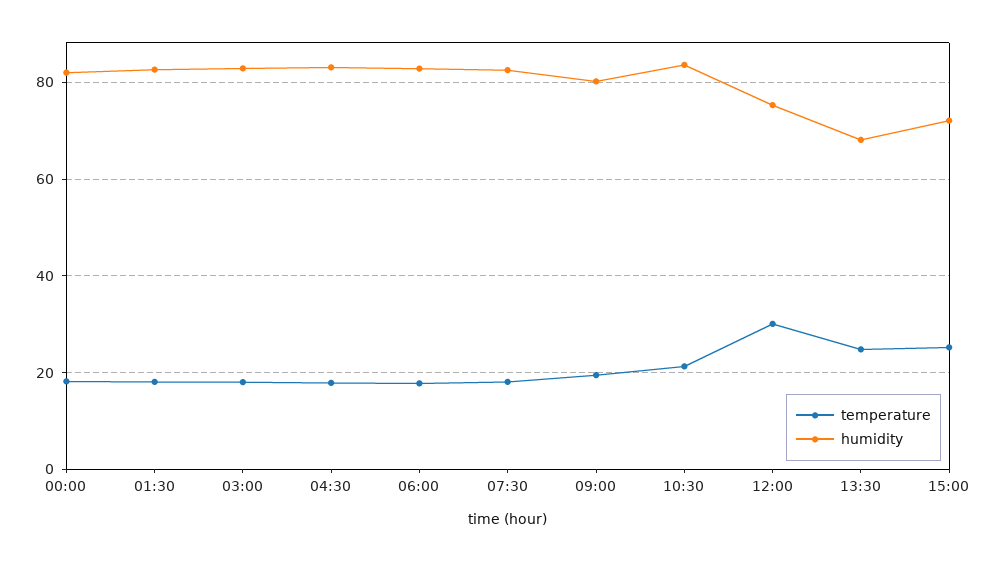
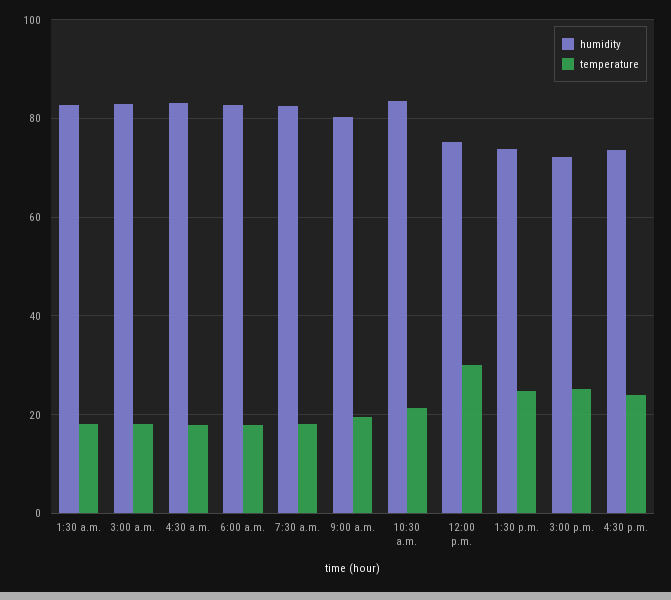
temperature, 00:00: 18 -> none
humidity, 00:00: 82 -> none
humidity, 13:30: 68 -> 74
humidity, 4:30 p.m.: none -> 74
temperature, 4:30 p.m.: none -> 24

